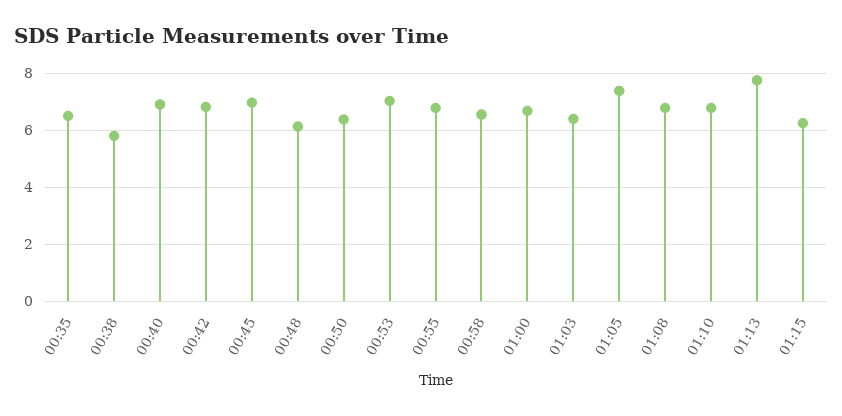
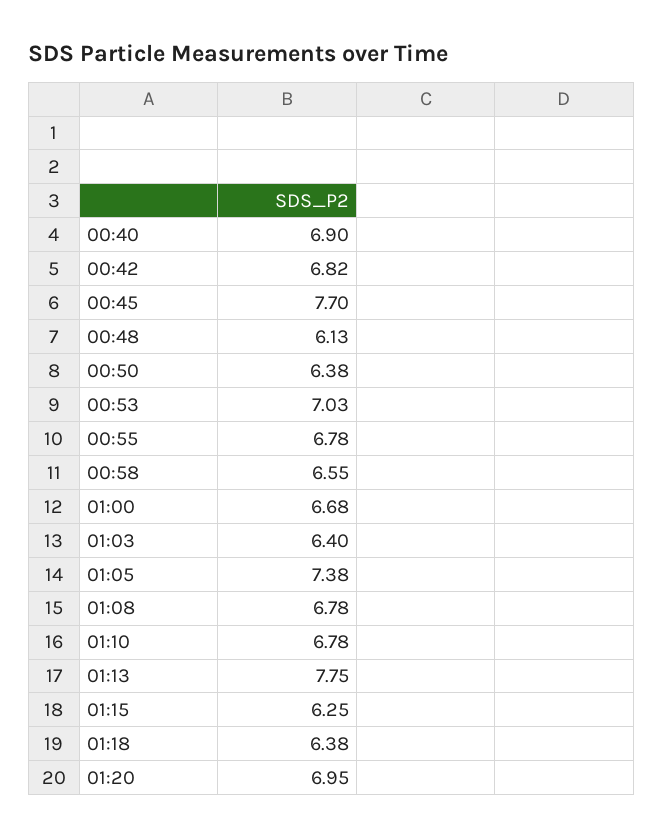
00:35: 6.5 -> none
00:38: 5.75 -> none
00:45: 7 -> 7.7
01:18: none -> 6.38
01:20: none -> 6.95

